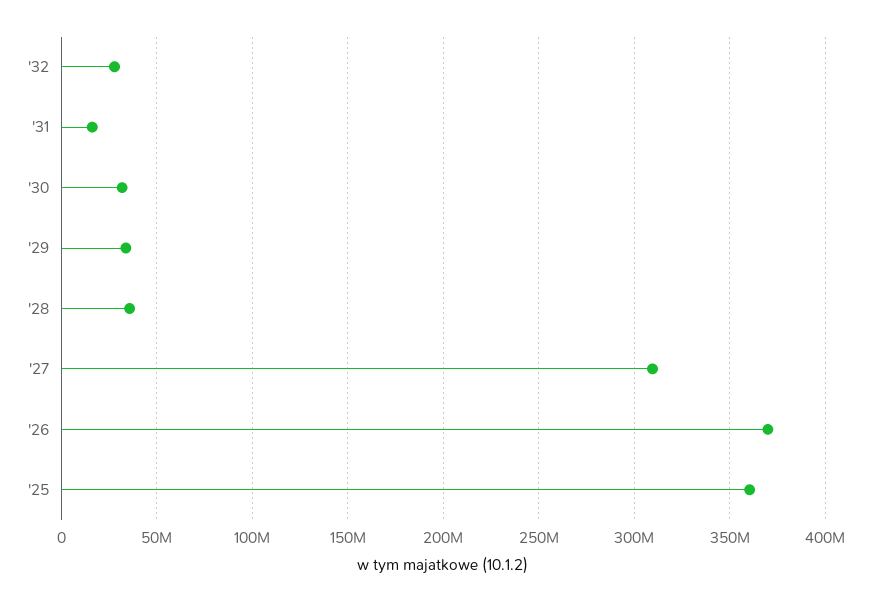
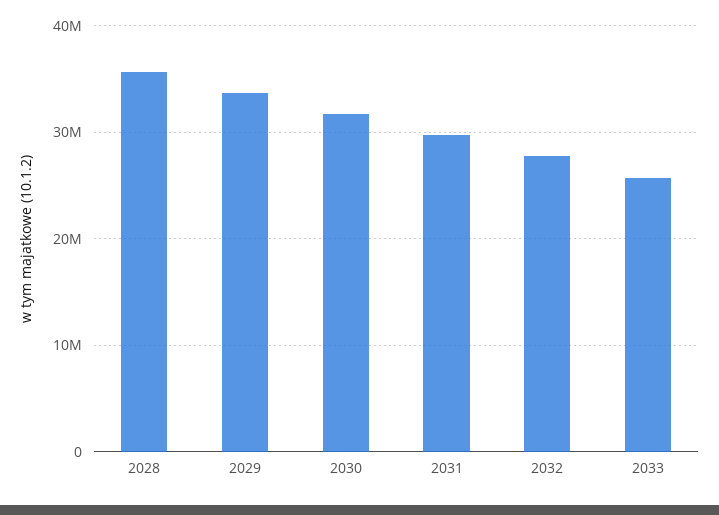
'31: 15000000 -> 30000000
'27: 310000000 -> none
'26: 370000000 -> none
'25: 360000000 -> none
2033: none -> 26000000

